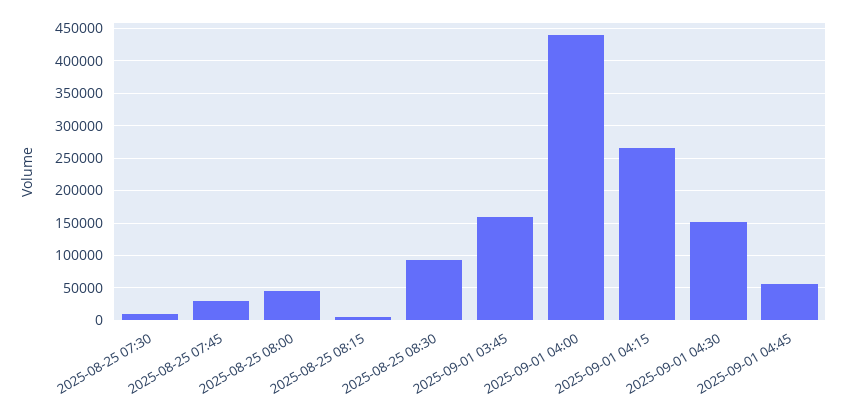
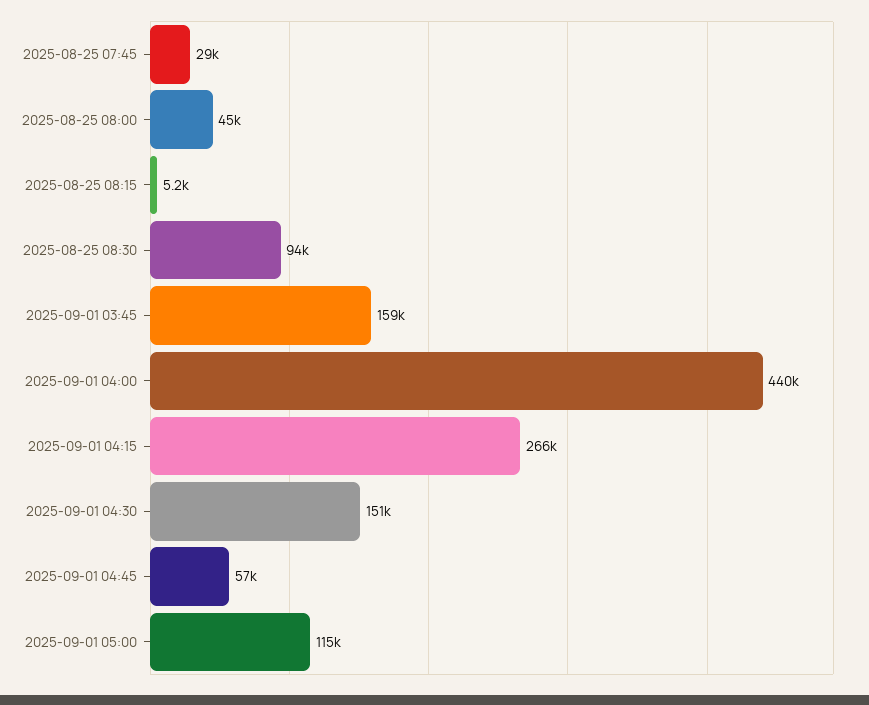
2025-08-25 07:30: 10000 -> none
2025-09-01 05:00: none -> 115000

